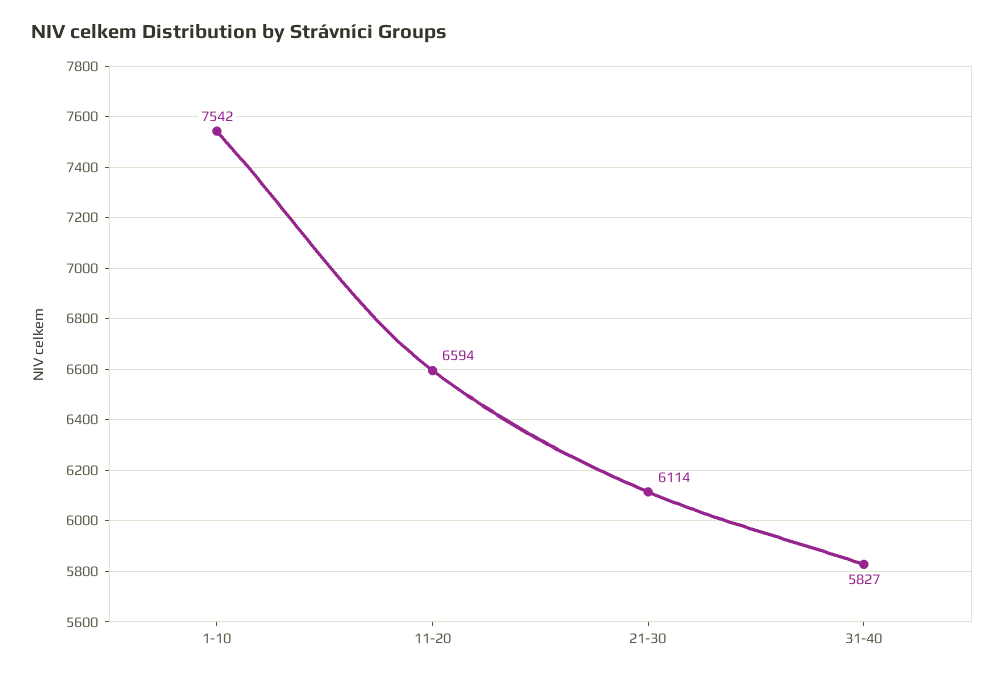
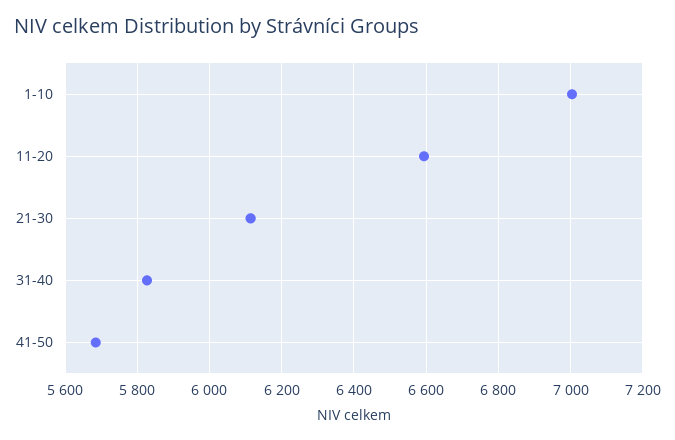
1-10: 7542 -> 7000
41-50: none -> 5680

